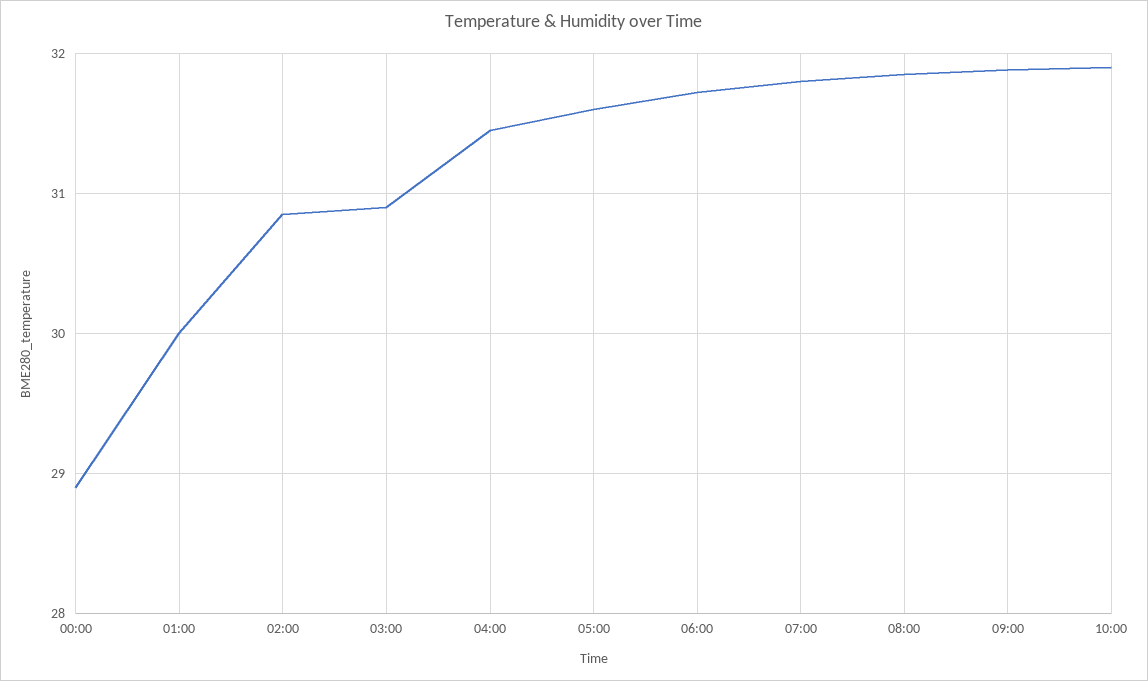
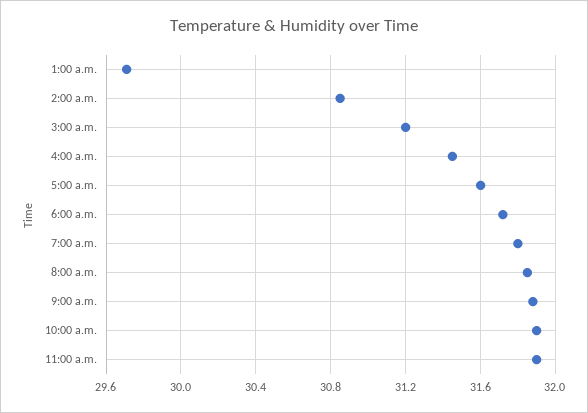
00:00: 28.9 -> none
01:00: 30 -> 29.7
03:00: 30.9 -> 31.2
11:00 a.m.: none -> 31.9

